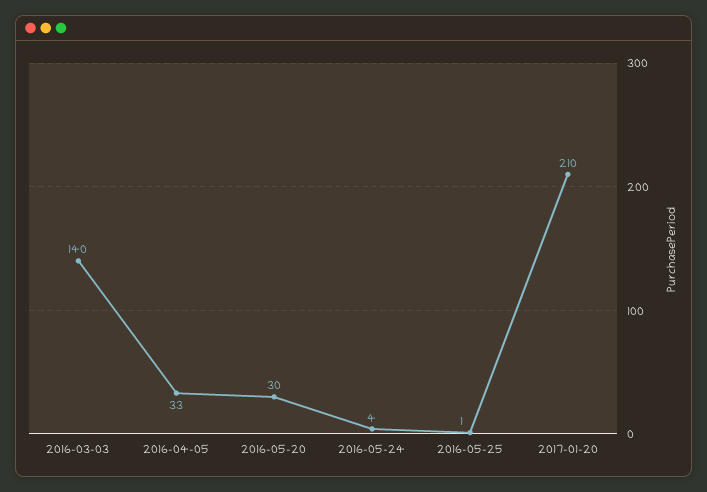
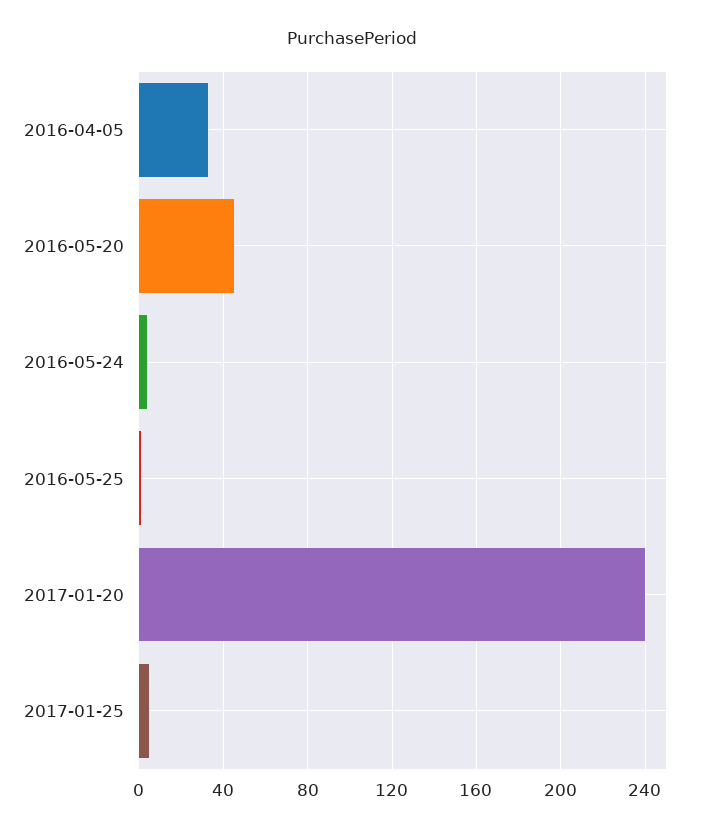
2016-03-03: 140 -> none
2016-05-20: 30 -> 45
2017-01-20: 210 -> 240
2017-01-25: none -> 5

